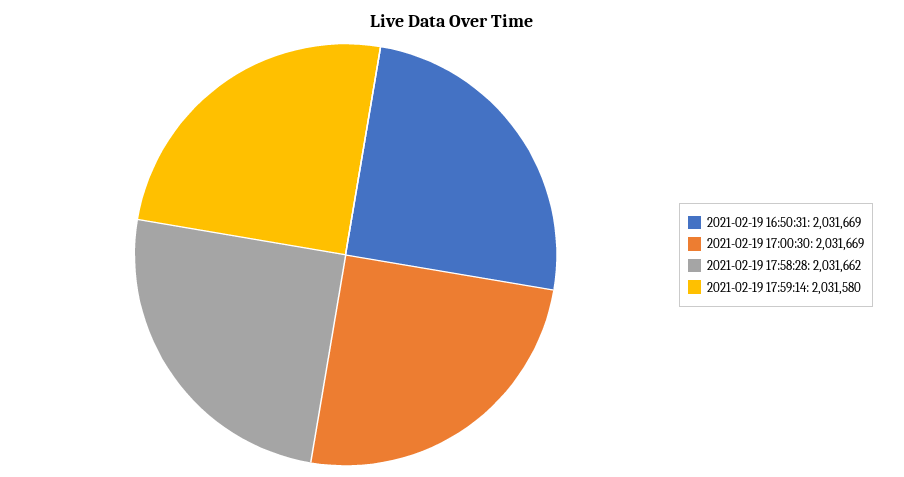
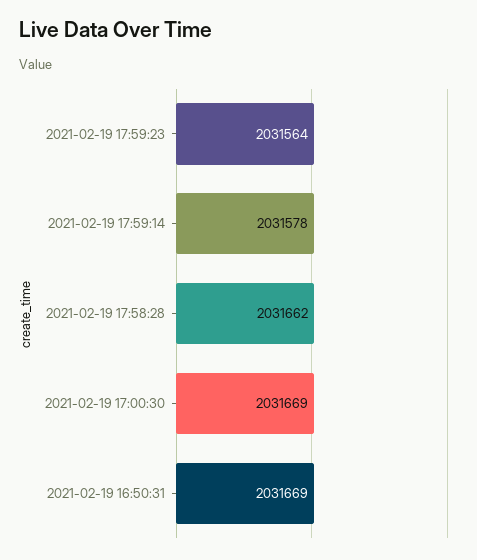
2021-02-19 17:59:14: 2031580 -> 2031578
2021-02-19 17:59:23: none -> 2031564

